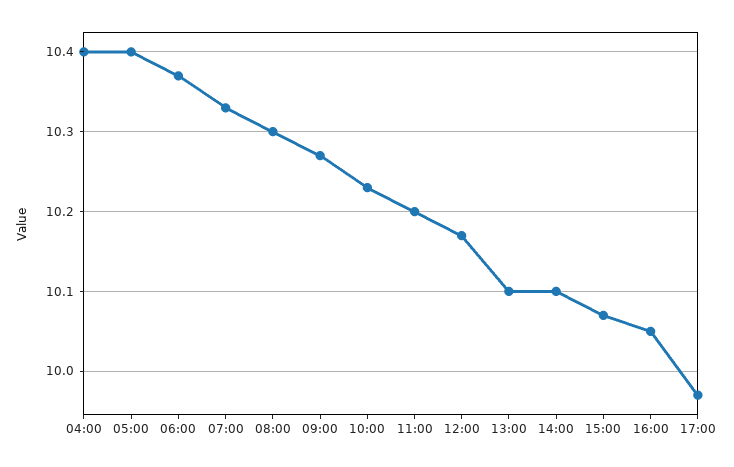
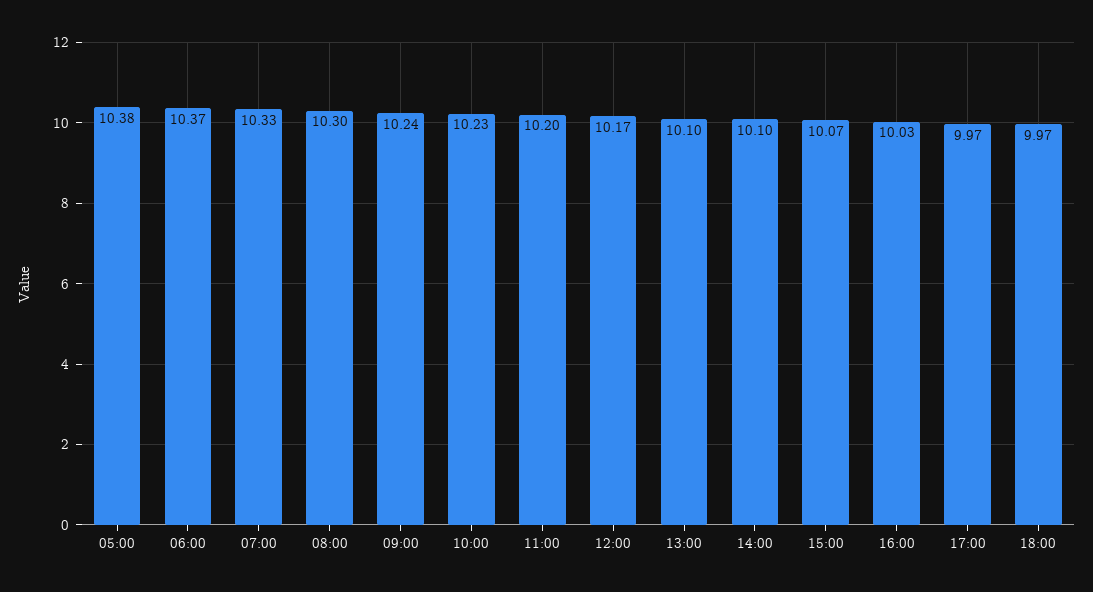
04:00: 10.4 -> none
05:00: 10.4 -> 10.38
09:00: 10.27 -> 10.24
16:00: 10.05 -> 10.03
18:00: none -> 9.97

